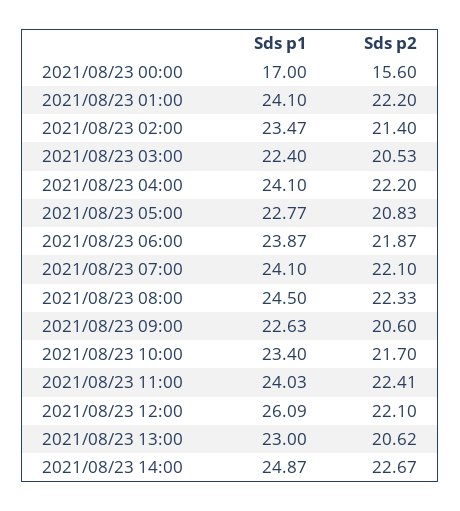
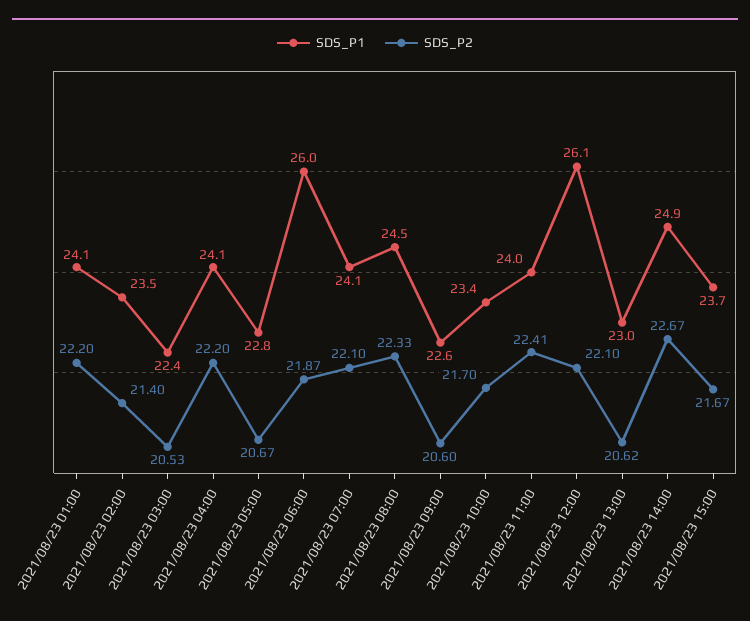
Sds p1, 2021/08/23 00:00: 17 -> none
Sds p2, 2021/08/23 00:00: 15.6 -> none
Sds p2, 2021/08/23 05:00: 20.83 -> 20.67
Sds p1, 2021/08/23 06:00: 23.87 -> 26
Sds p1, 2021/08/23 15:00: none -> 23.7
Sds p2, 2021/08/23 15:00: none -> 21.67

